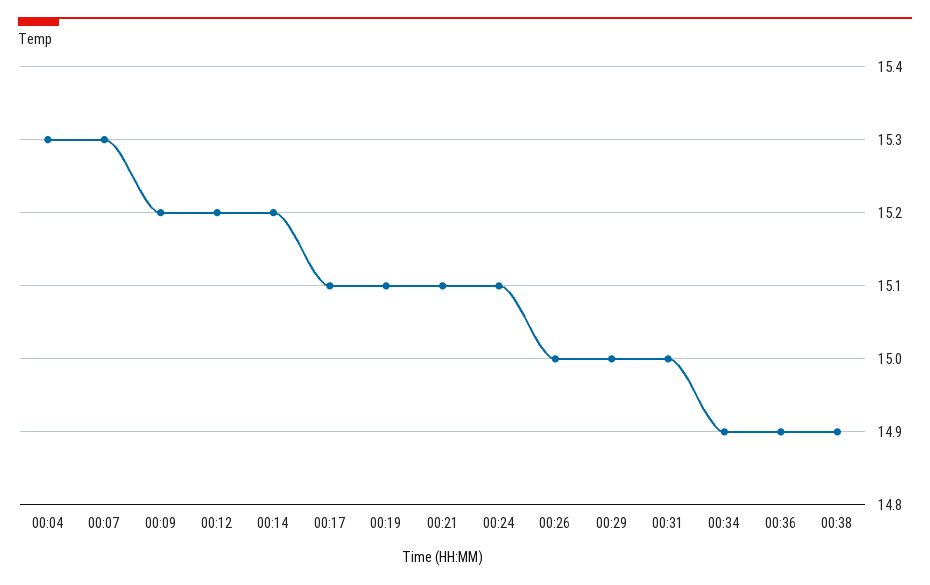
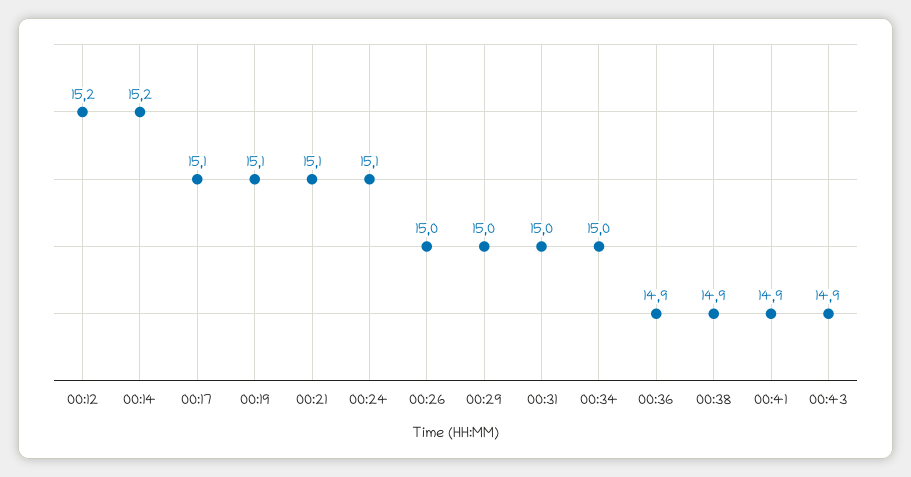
00:04: 15.3 -> none
00:07: 15.3 -> none
00:09: 15.2 -> none
00:34: 14.9 -> 15
00:41: none -> 14.9
00:43: none -> 14.9

